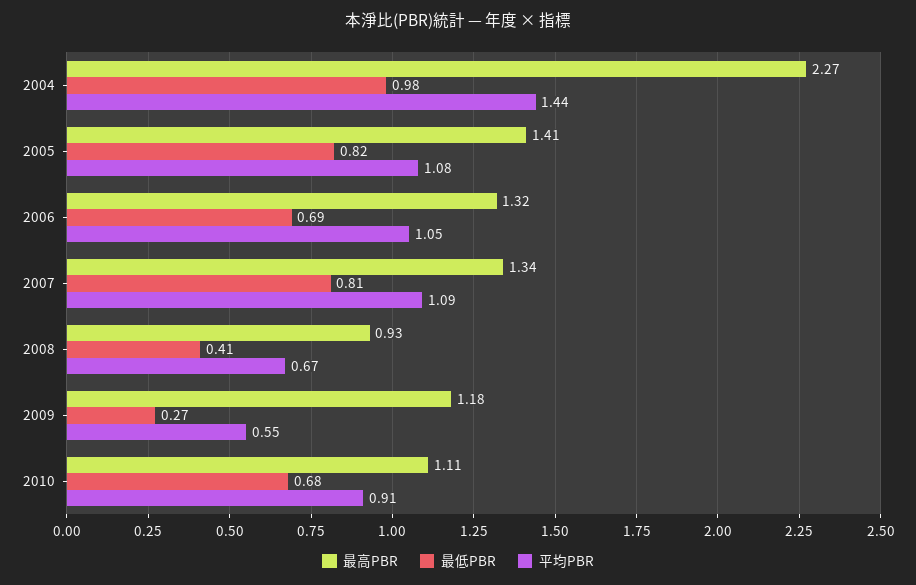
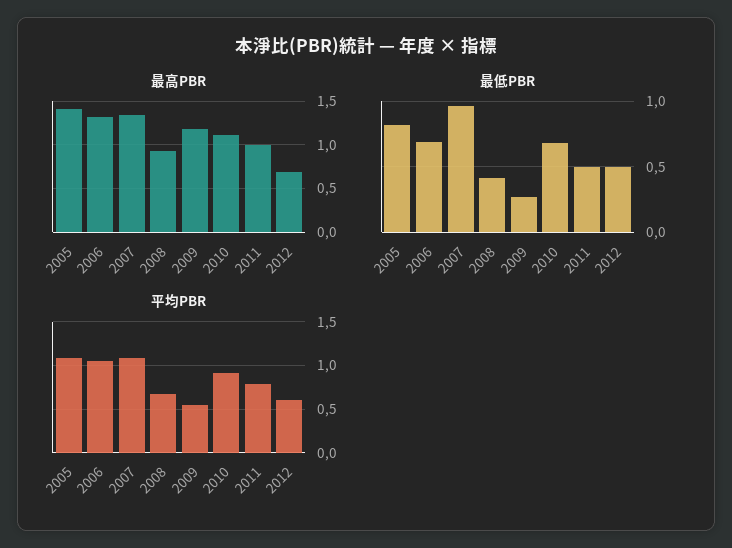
最高PBR, 2004: 2.27 -> none
最低PBR, 2004: 0.98 -> none
平均PBR, 2004: 1.44 -> none
最低PBR, 2007: 0.81 -> 0.95
最高PBR, 2011: none -> 1
最高PBR, 2012: none -> 0.7
最低PBR, 2011: none -> 0.5
最低PBR, 2012: none -> 0.5
平均PBR, 2011: none -> 0.8
平均PBR, 2012: none -> 0.6

